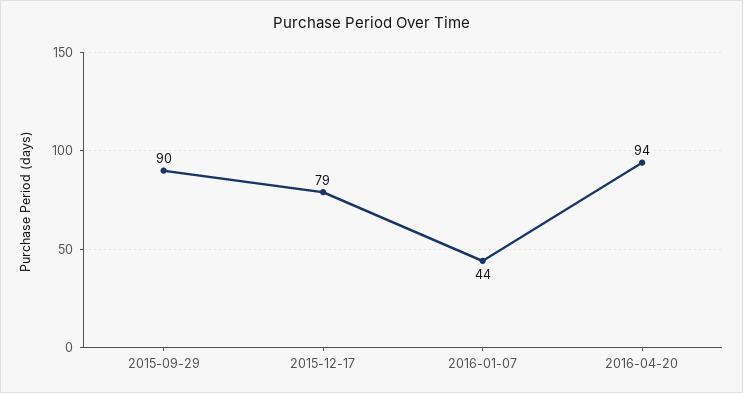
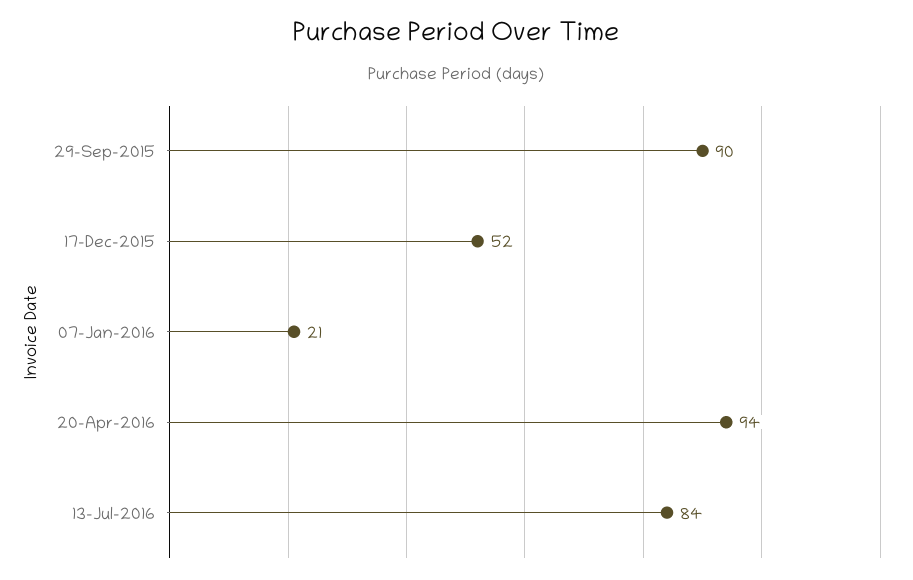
2015-12-17: 79 -> 52
2016-01-07: 44 -> 21
13-Jul-2016: none -> 84

